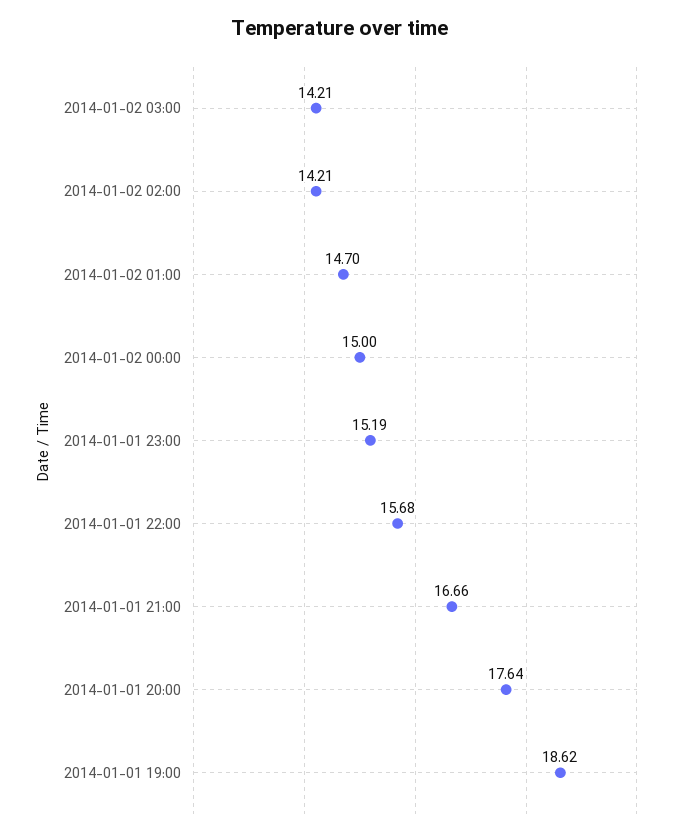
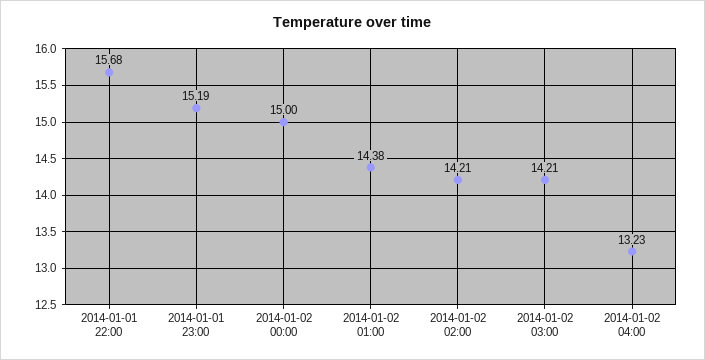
2014-01-02 01:00: 14.7 -> 14.38
2014-01-01 21:00: 16.66 -> none
2014-01-01 20:00: 17.64 -> none
2014-01-01 19:00: 18.62 -> none
2014-01-02 04:00: none -> 13.23

